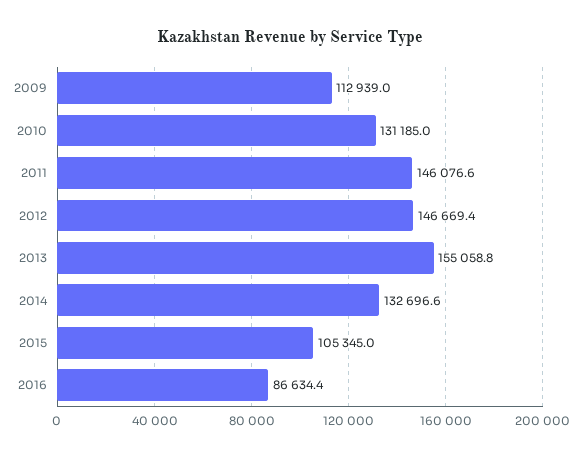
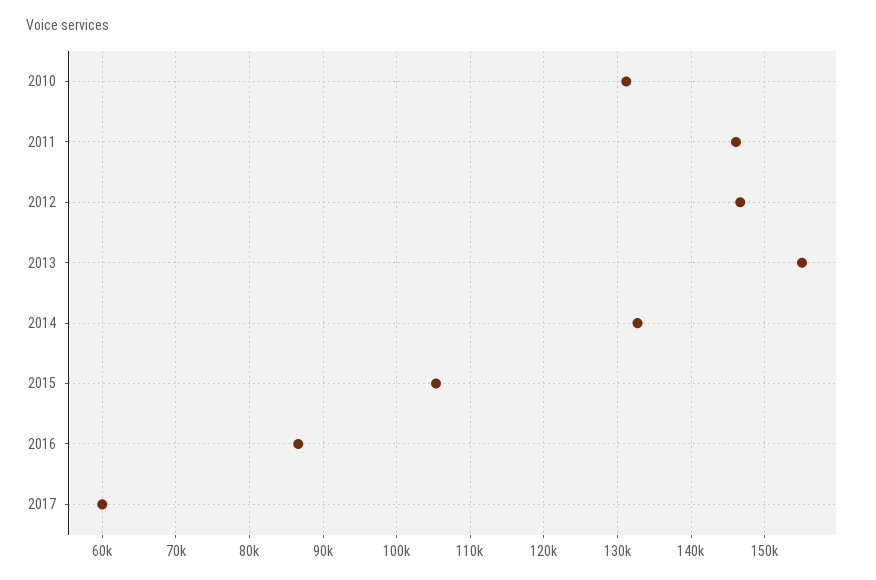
2009: 112939 -> none
2017: none -> 60000

